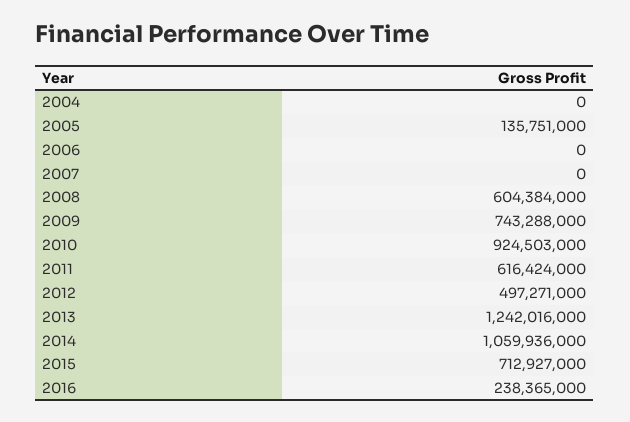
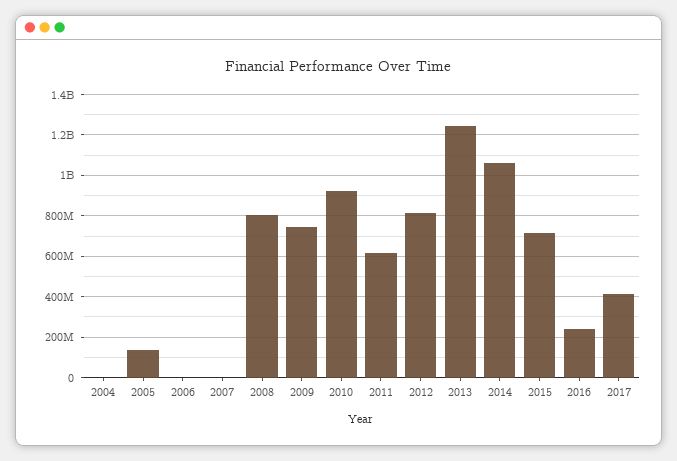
2008: 604384000 -> 800000000
2012: 497271000 -> 800000000
2017: none -> 400000000

